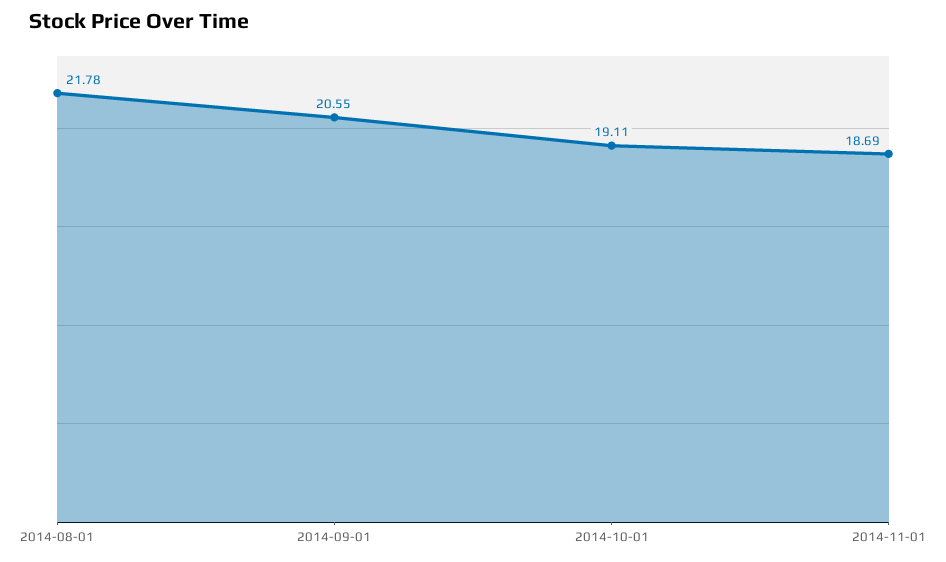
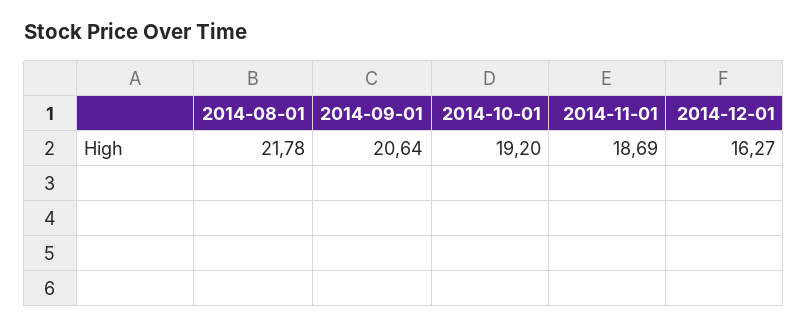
2014-09-01: 20.55 -> 20.64
2014-10-01: 19.11 -> 19.2
2014-12-01: none -> 16.27

